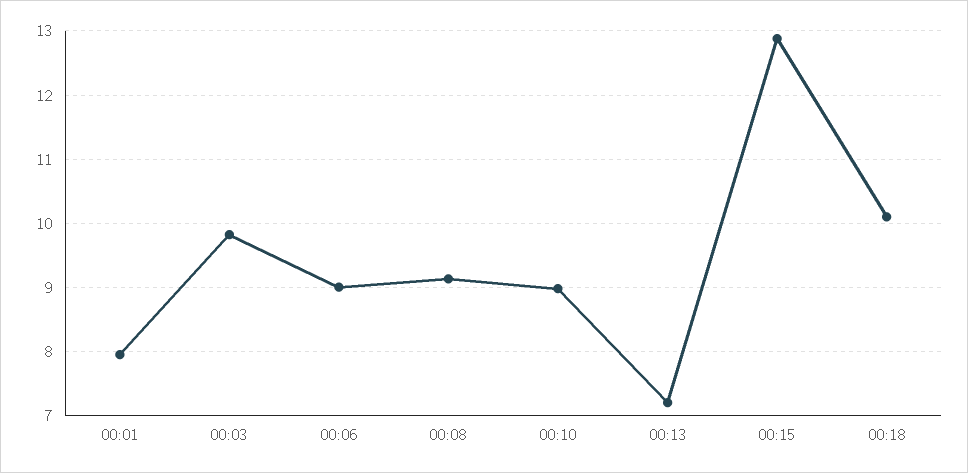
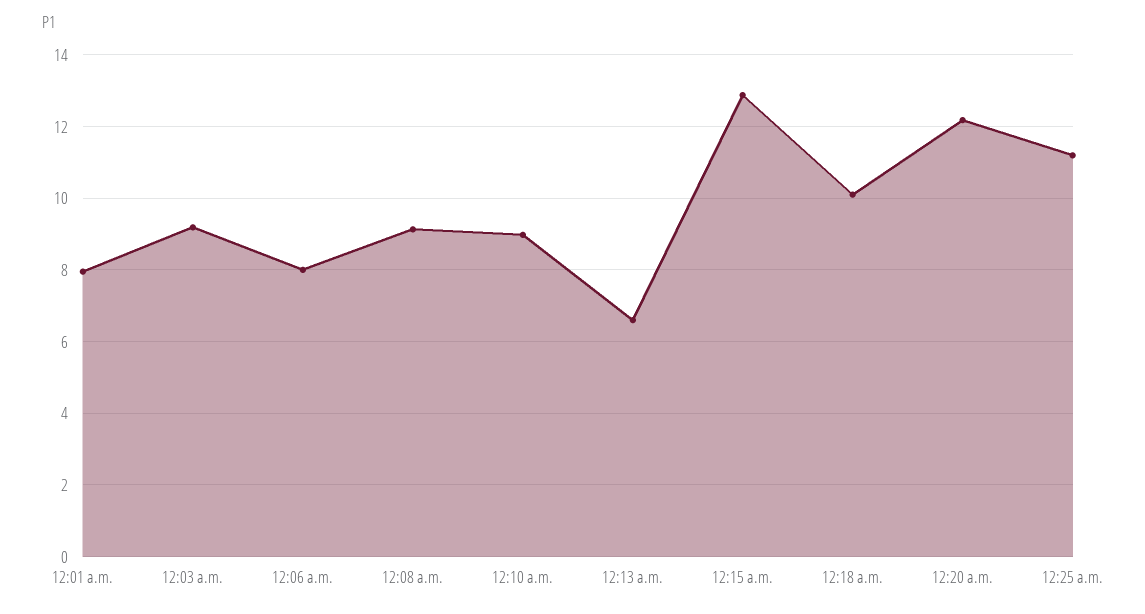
00:03: 9.8 -> 9.2
00:06: 9 -> 8
00:13: 7.2 -> 6.6
12:20 a.m.: none -> 12.2
12:25 a.m.: none -> 11.2

